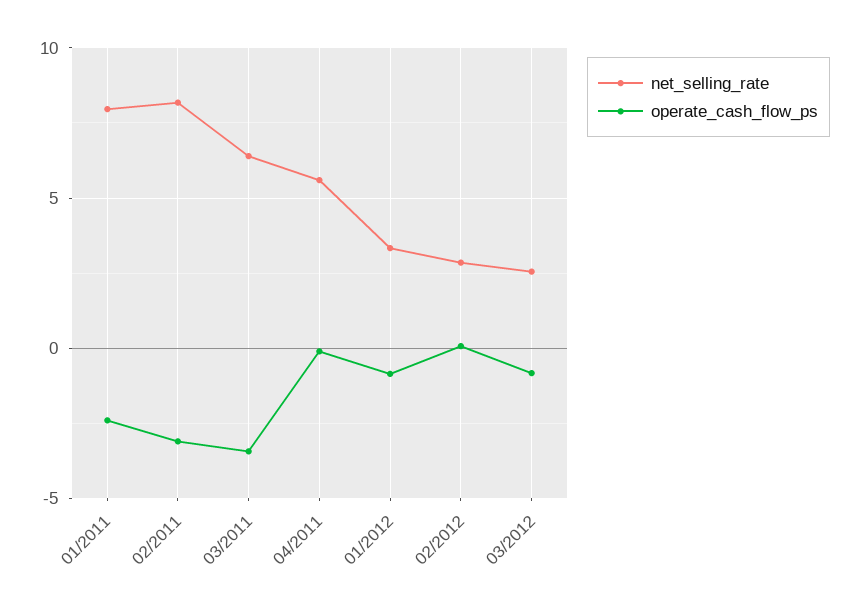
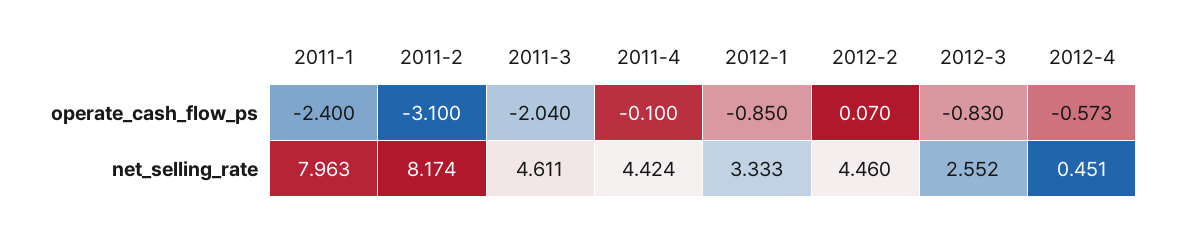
net_selling_rate, 03/2011: 6.5 -> 4.611
operate_cash_flow_ps, 03/2011: -3.5 -> -2.04
net_selling_rate, 04/2011: 5.5 -> 4.424
net_selling_rate, 02/2012: 3 -> 4.46
operate_cash_flow_ps, 2012-4: none -> -0.573
net_selling_rate, 2012-4: none -> 0.451

